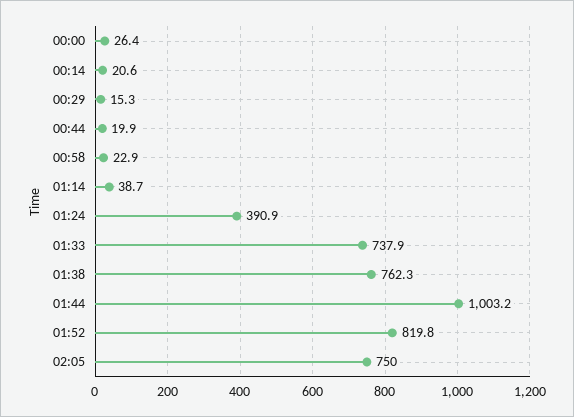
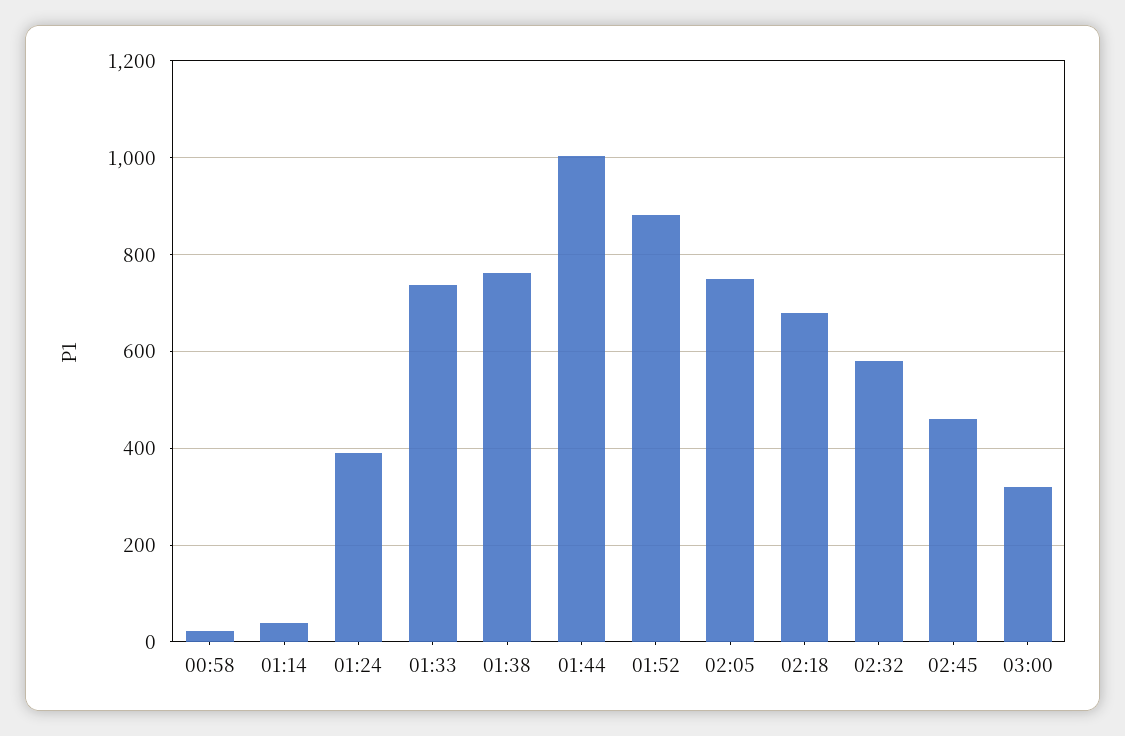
00:00: 26.4 -> none
00:14: 20.6 -> none
00:29: 15.3 -> none
00:44: 19.9 -> none
01:52: 819.8 -> 880
02:18: none -> 680
02:32: none -> 580
02:45: none -> 460
03:00: none -> 320

